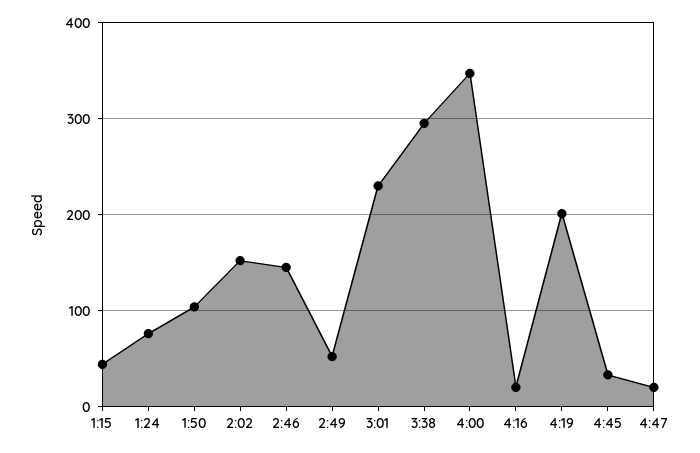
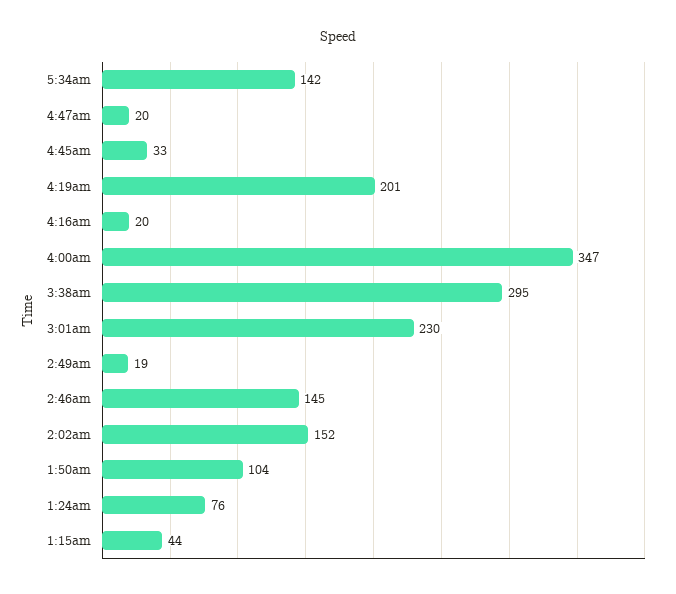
2:49: 50 -> 19
5:34am: none -> 142

